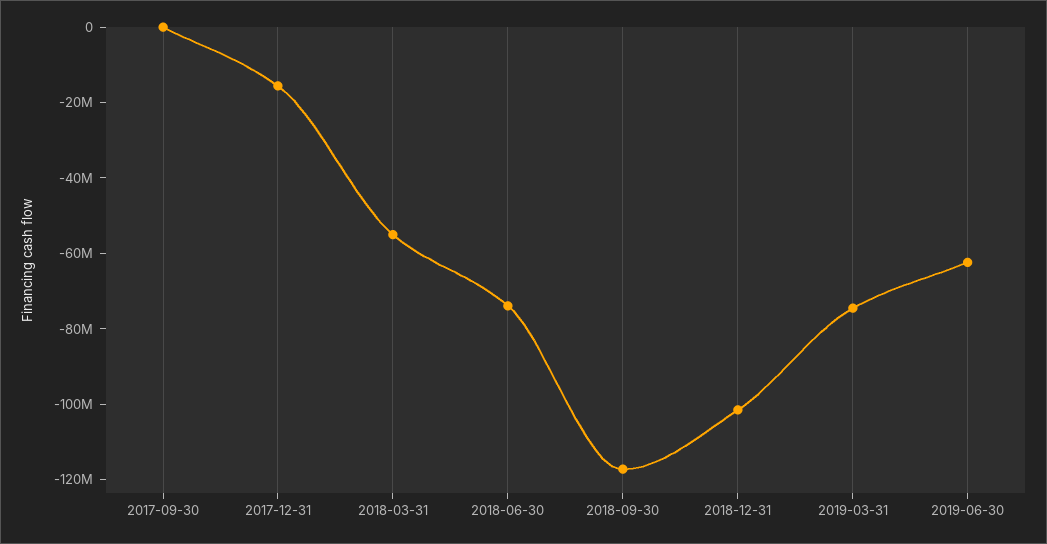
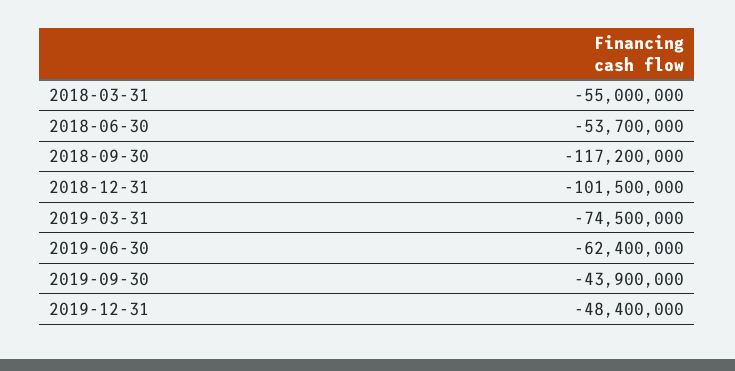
2017-09-30: 0 -> none
2017-12-31: -15000000 -> none
2018-06-30: -75000000 -> -53700000
2019-09-30: none -> -43900000
2019-12-31: none -> -48400000

